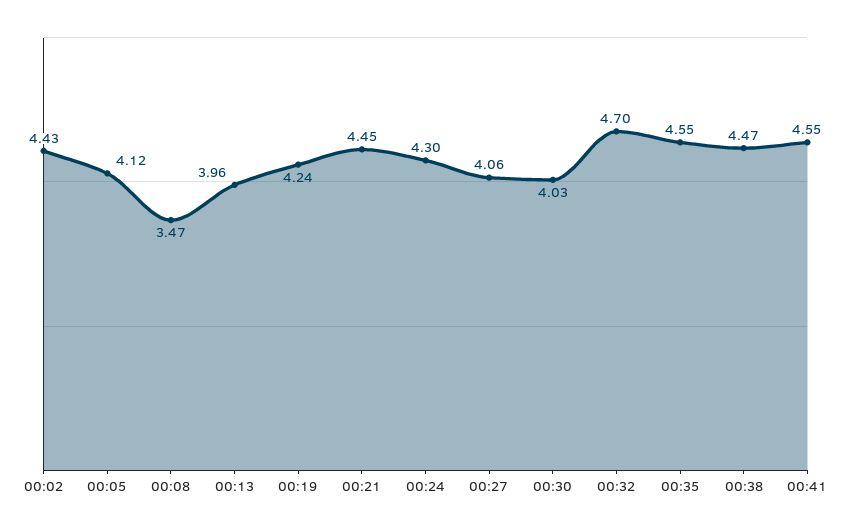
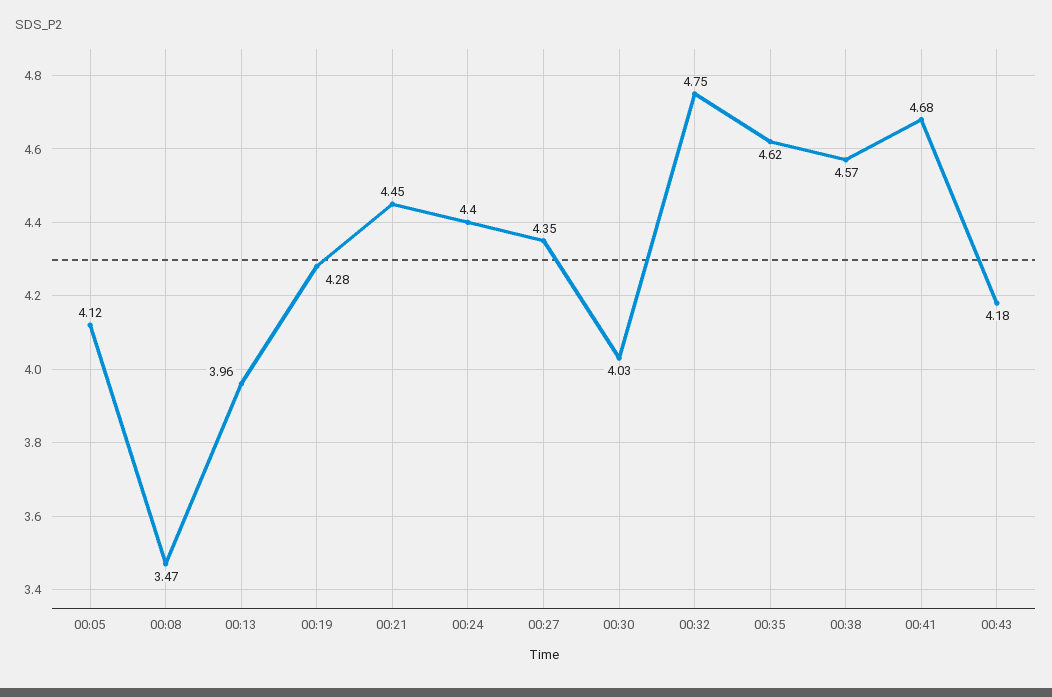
00:02: 4.43 -> none
00:19: 4.24 -> 4.28
00:24: 4.3 -> 4.4
00:27: 4.06 -> 4.35
00:32: 4.7 -> 4.75
00:35: 4.55 -> 4.62
00:38: 4.47 -> 4.57
00:41: 4.55 -> 4.68
00:43: none -> 4.18

